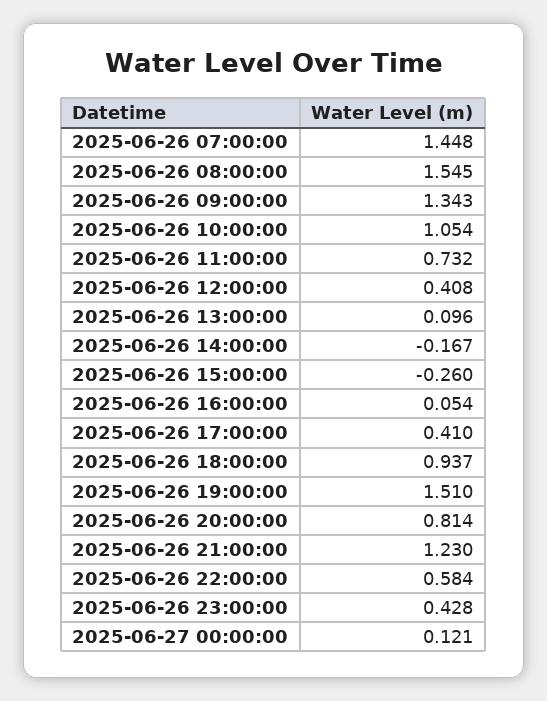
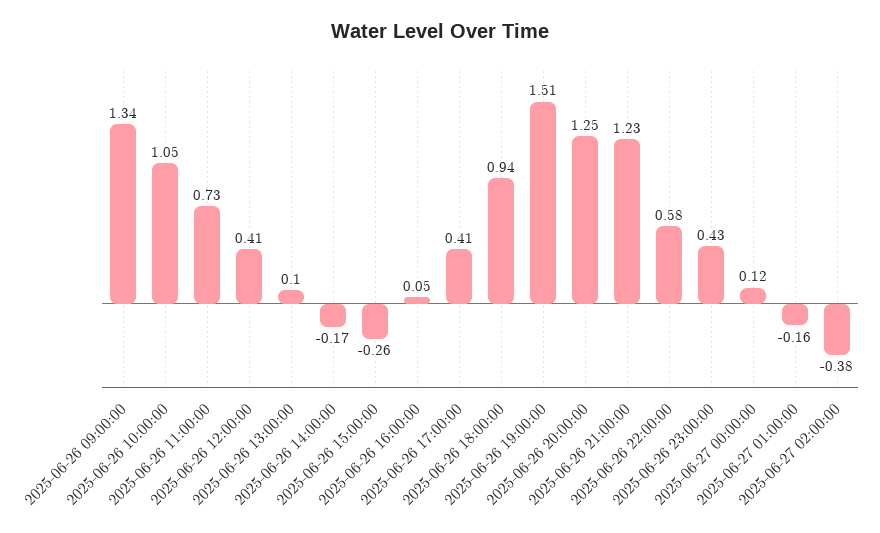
2025-06-26 07:00:00: 1.448 -> none
2025-06-26 08:00:00: 1.545 -> none
2025-06-26 20:00:00: 0.814 -> 1.25
2025-06-27 01:00:00: none -> -0.16
2025-06-27 02:00:00: none -> -0.38

